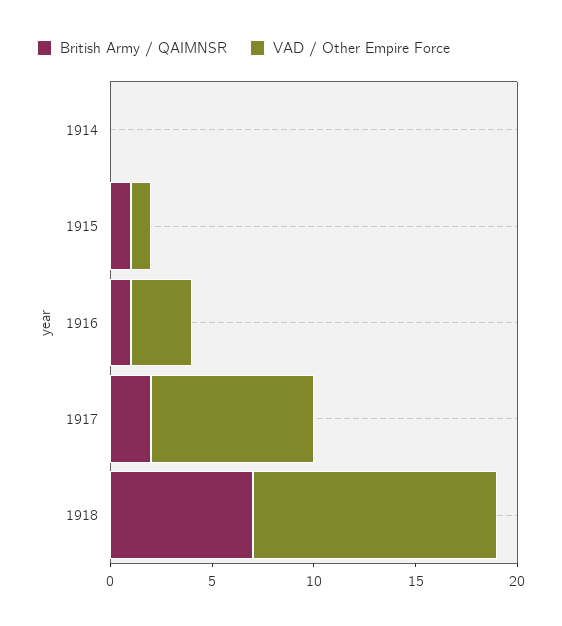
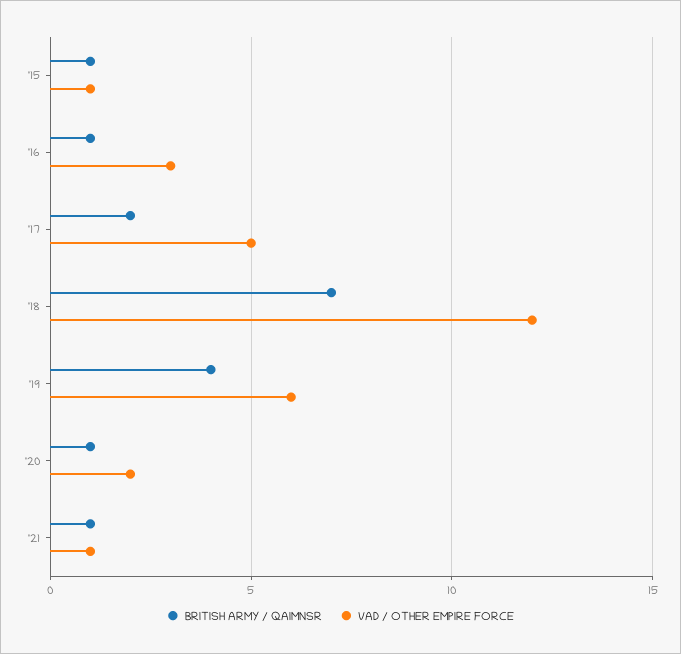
British Army / QAIMNSR, 1914: 0 -> none
VAD / Other Empire Force, 1914: 0 -> none
VAD / Other Empire Force, 1917: 8 -> 5
British Army / QAIMNSR, '19: none -> 4
VAD / Other Empire Force, '19: none -> 6
British Army / QAIMNSR, '20: none -> 1
VAD / Other Empire Force, '20: none -> 2
British Army / QAIMNSR, '21: none -> 1
VAD / Other Empire Force, '21: none -> 1

